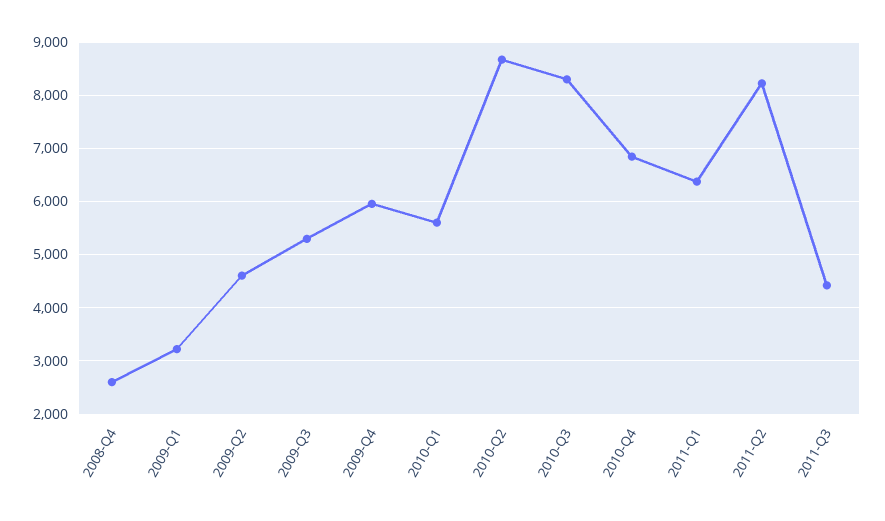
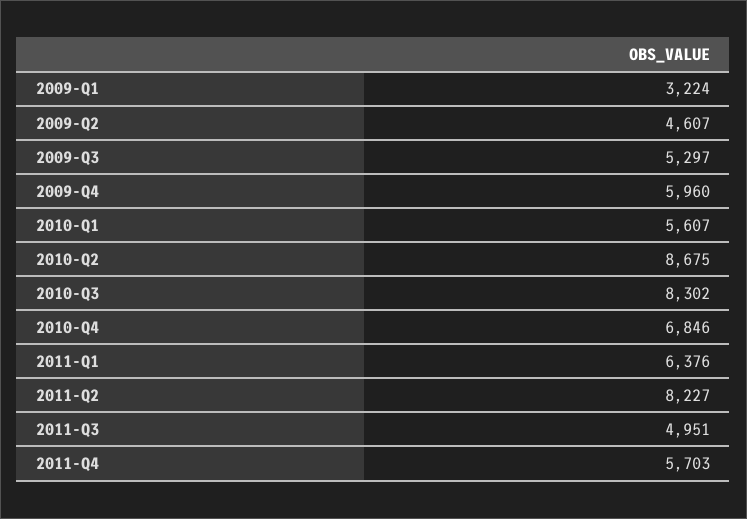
2008-Q4: 2600 -> none
2011-Q3: 4400 -> 4951
2011-Q4: none -> 5703

